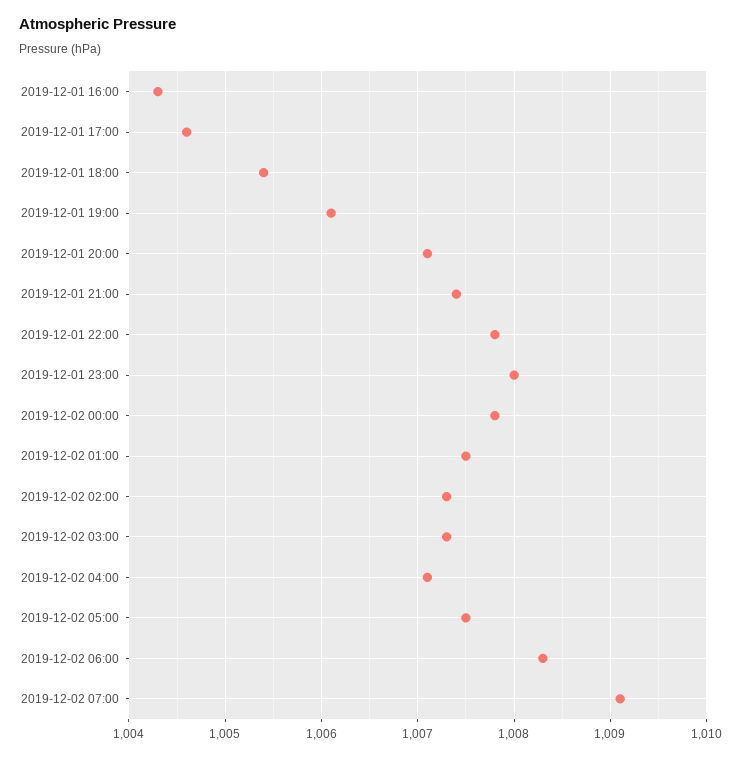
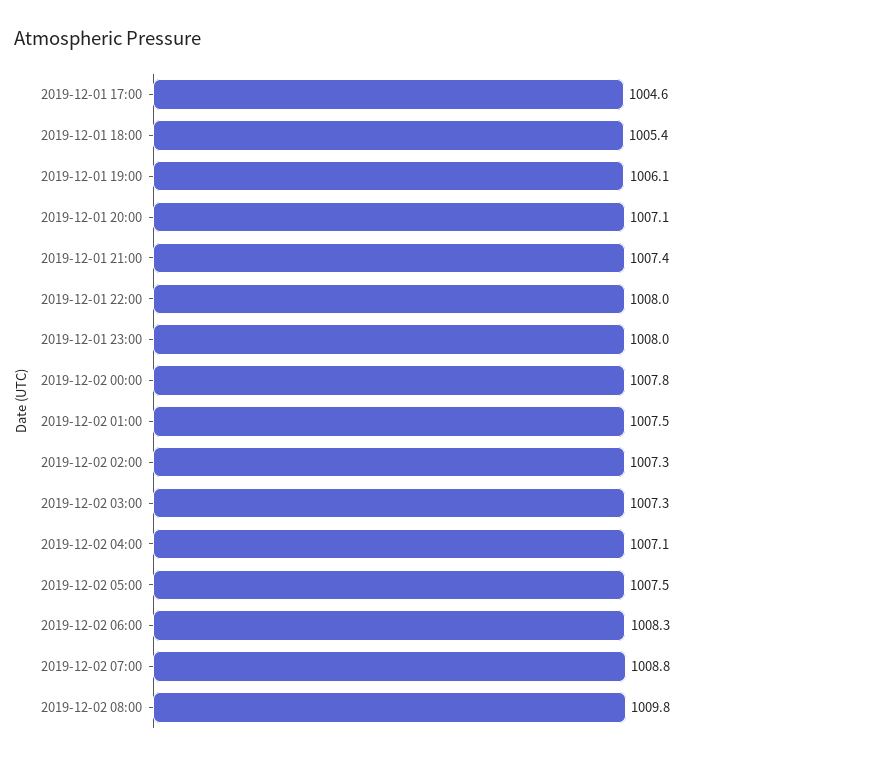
2019-12-01 16:00: 1004.3 -> none
2019-12-01 22:00: 1007.8 -> 1008
2019-12-02 07:00: 1009.1 -> 1008.8
2019-12-02 08:00: none -> 1009.8

